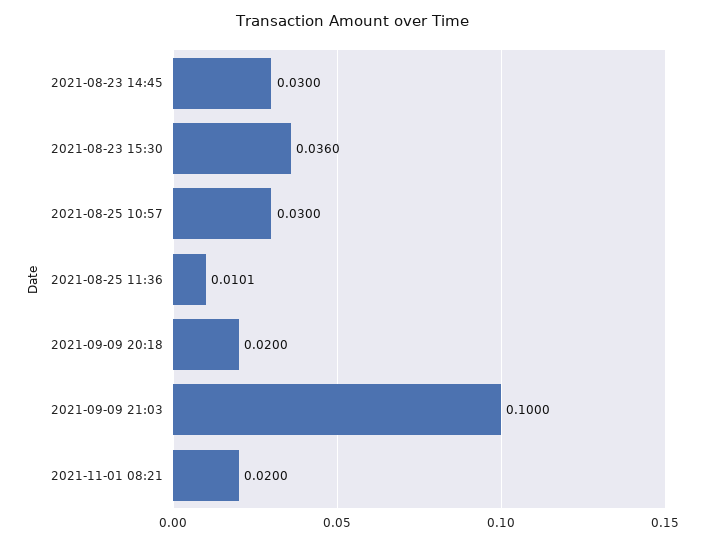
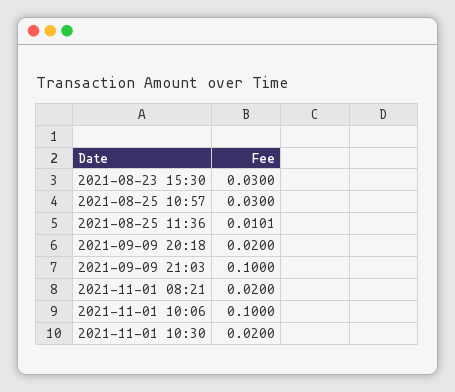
2021-08-23 14:45: 0.03 -> none
2021-08-23 15:30: 0.036 -> 0.03
2021-11-01 10:06: none -> 0.1
2021-11-01 10:30: none -> 0.02

